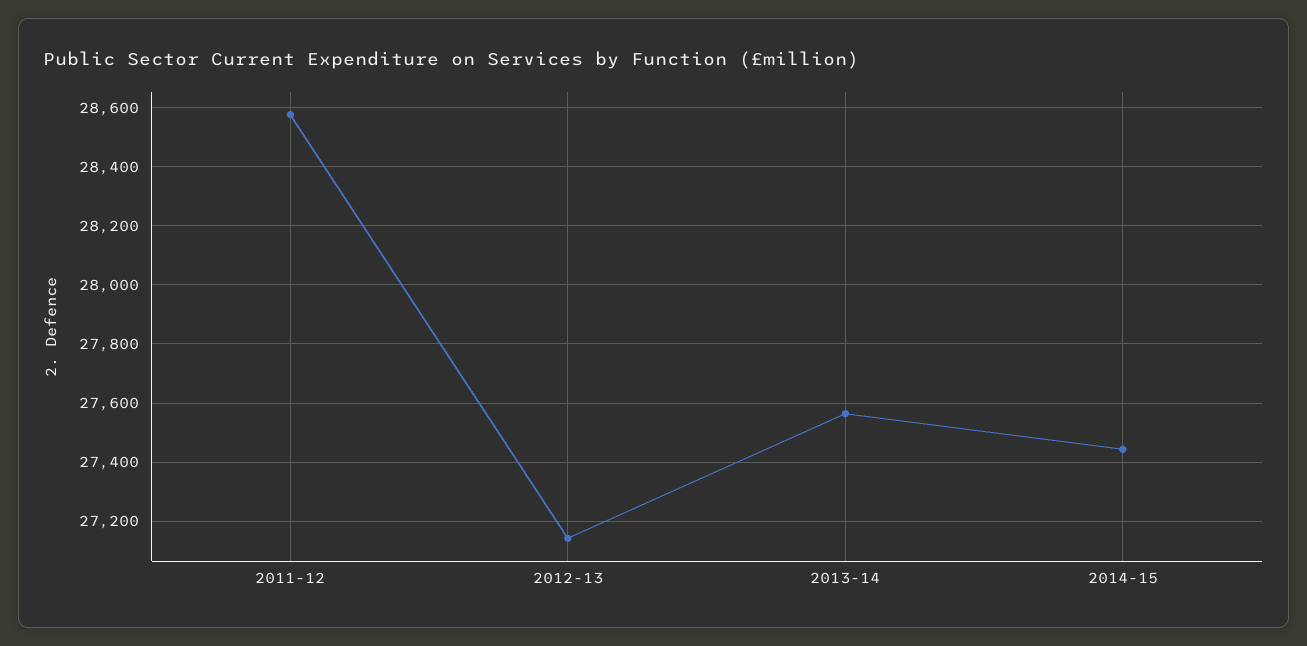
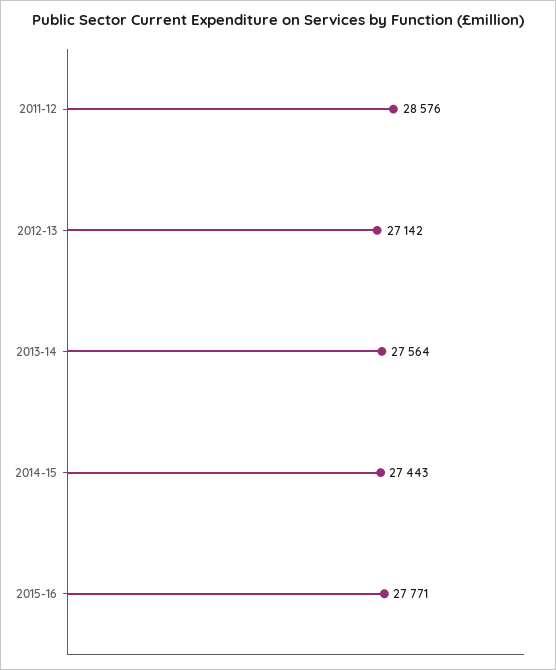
2015-16: none -> 27771

